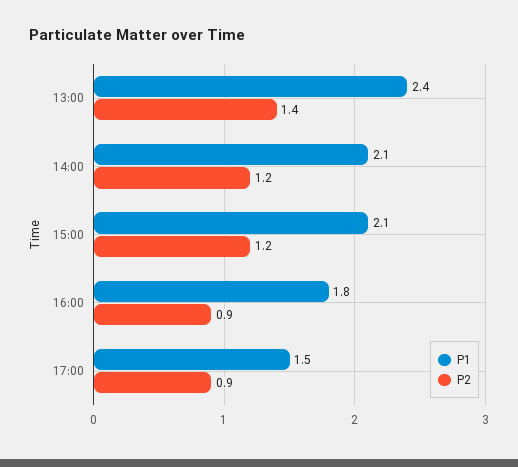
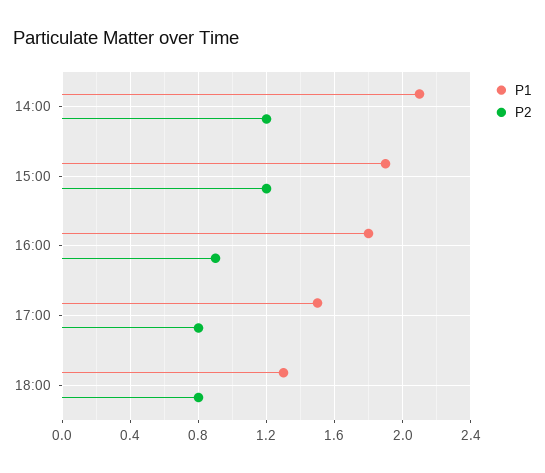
P1, 13:00: 2.4 -> none
P2, 13:00: 1.4 -> none
P1, 15:00: 2.1 -> 1.9
P2, 17:00: 0.9 -> 0.8
P1, 18:00: none -> 1.3
P2, 18:00: none -> 0.8

